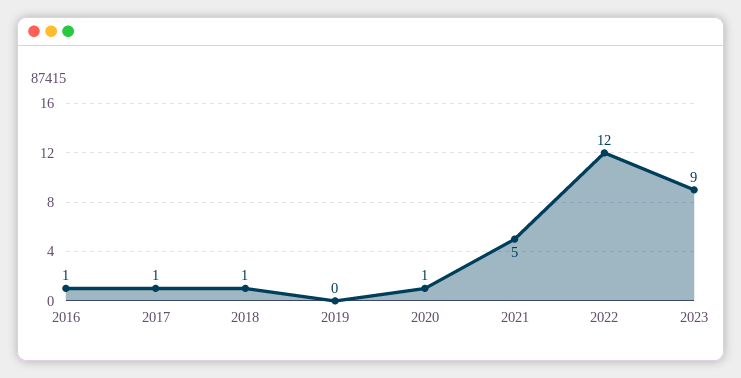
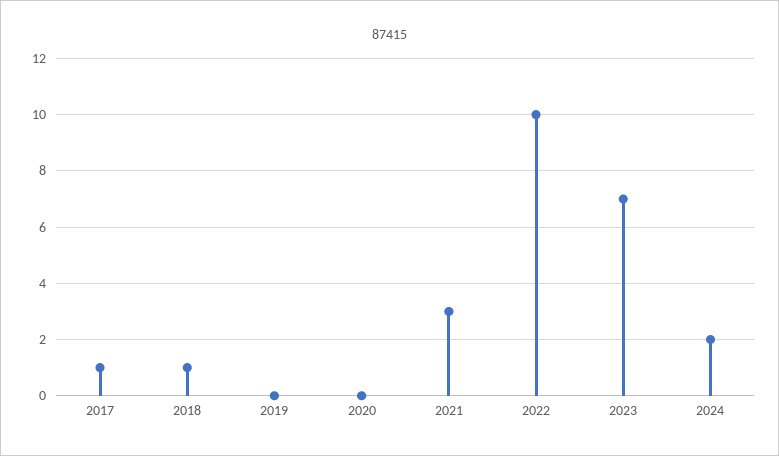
2016: 1 -> none
2020: 1 -> 0
2021: 5 -> 3
2022: 12 -> 10
2023: 9 -> 7
2024: none -> 2

